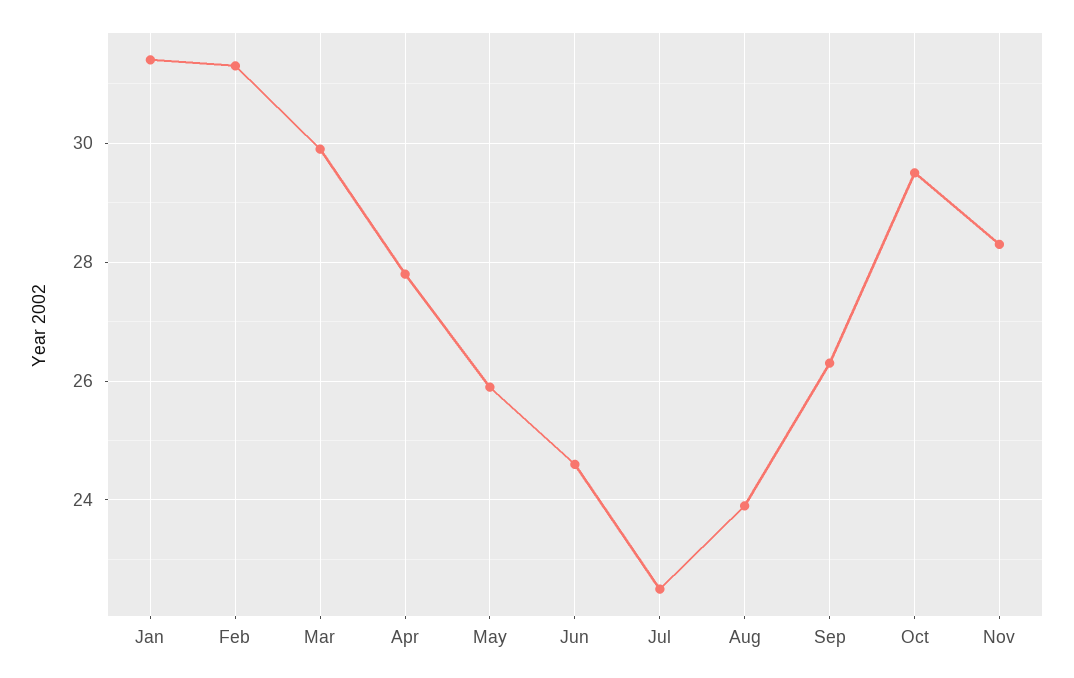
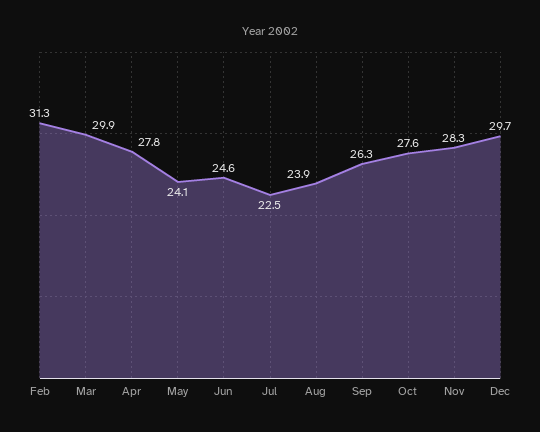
Jan: 31.5 -> none
May: 26 -> 24.1
Oct: 29.5 -> 27.6
Dec: none -> 29.7

